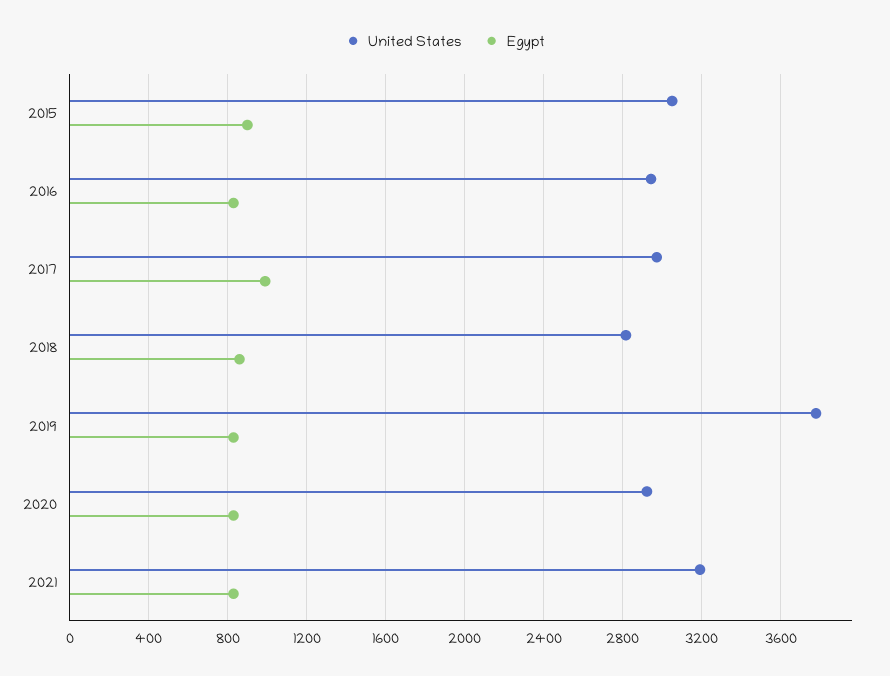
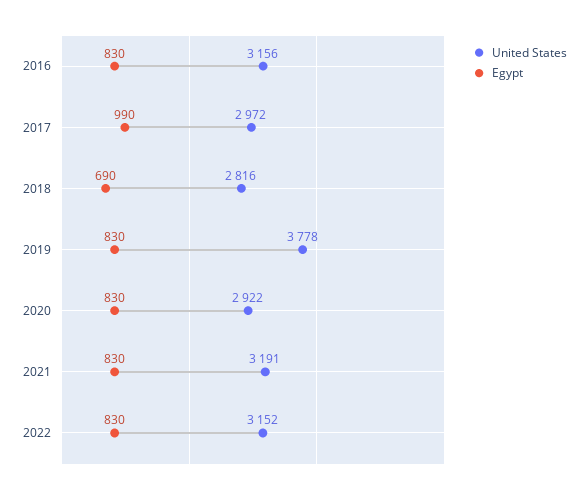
United States, 2015: 3050 -> none
Egypt, 2015: 900 -> none
United States, 2016: 2950 -> 3156
Egypt, 2018: 850 -> 690
United States, 2022: none -> 3152
Egypt, 2022: none -> 830

